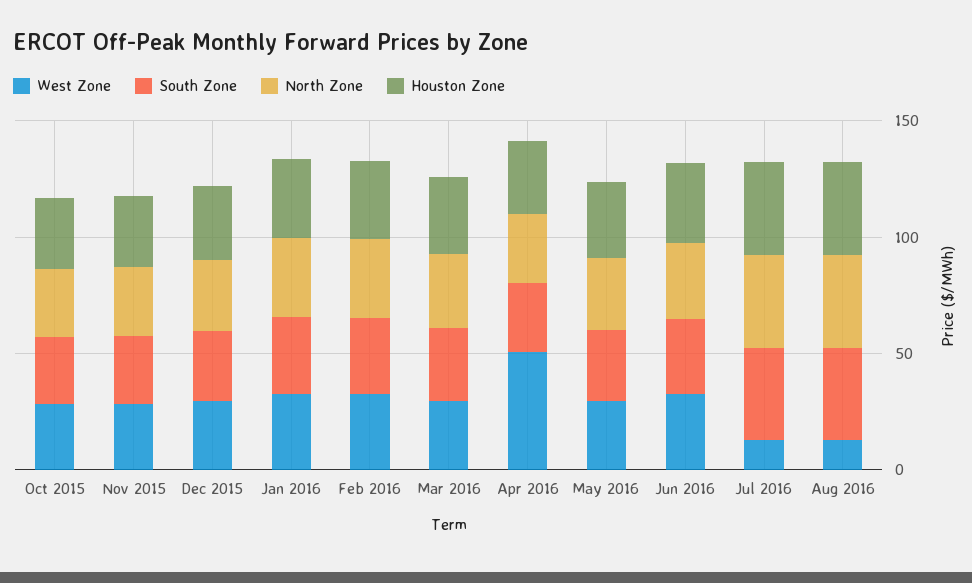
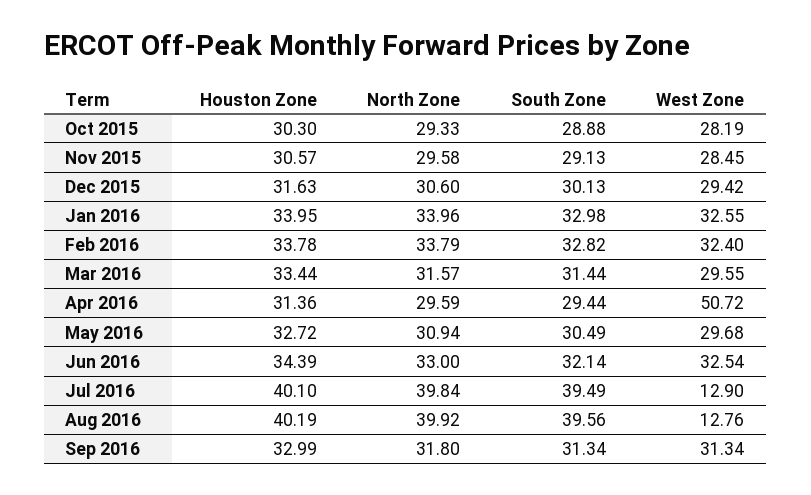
Houston Zone, Sep 2016: none -> 32.99
North Zone, Sep 2016: none -> 31.8
South Zone, Sep 2016: none -> 31.34
West Zone, Sep 2016: none -> 31.34

